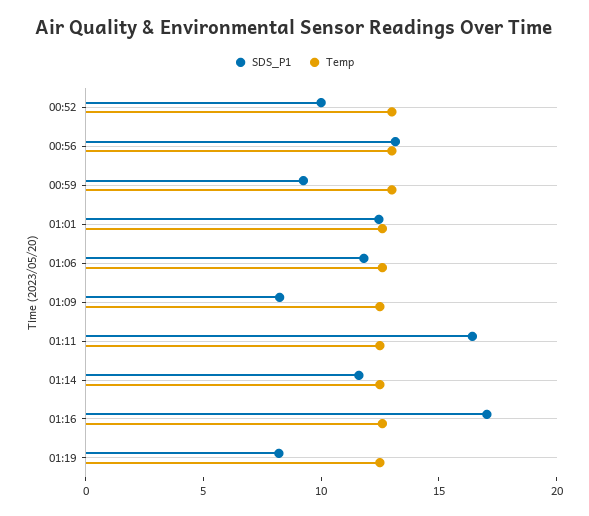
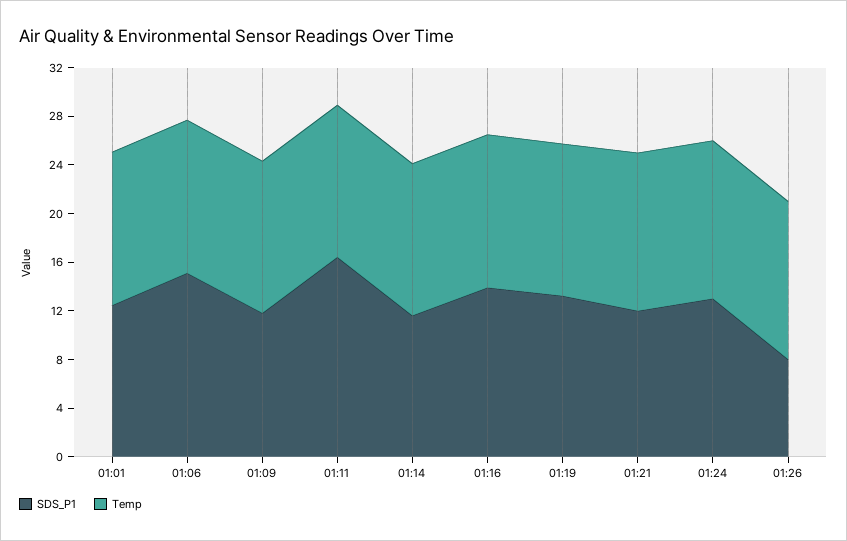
SDS_P1, 00:52: 10 -> none
Temp, 00:52: 13 -> none
SDS_P1, 00:56: 13 -> none
Temp, 00:56: 13 -> none
SDS_P1, 00:59: 9 -> none
Temp, 00:59: 13 -> none
SDS_P1, 01:06: 12 -> 15
SDS_P1, 01:09: 8 -> 12
SDS_P1, 01:16: 17 -> 14
SDS_P1, 01:19: 8 -> 13
SDS_P1, 01:21: none -> 12
Temp, 01:21: none -> 13
SDS_P1, 01:24: none -> 13
Temp, 01:24: none -> 13
SDS_P1, 01:26: none -> 8
Temp, 01:26: none -> 13

